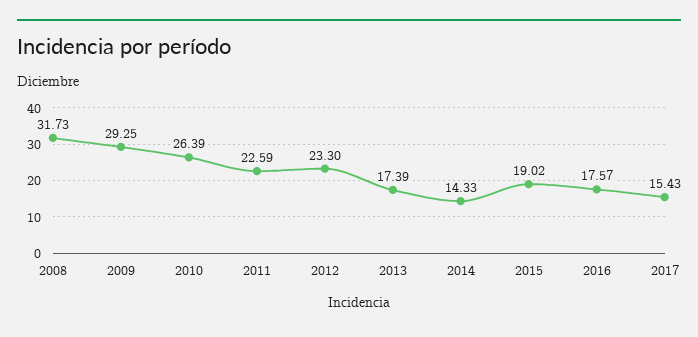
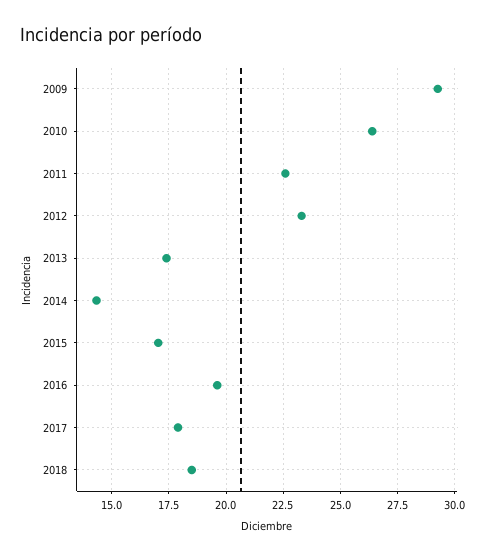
2008: 31.73 -> none
2015: 19.02 -> 17
2016: 17.57 -> 19.5
2017: 15.43 -> 18
2018: none -> 18.5

